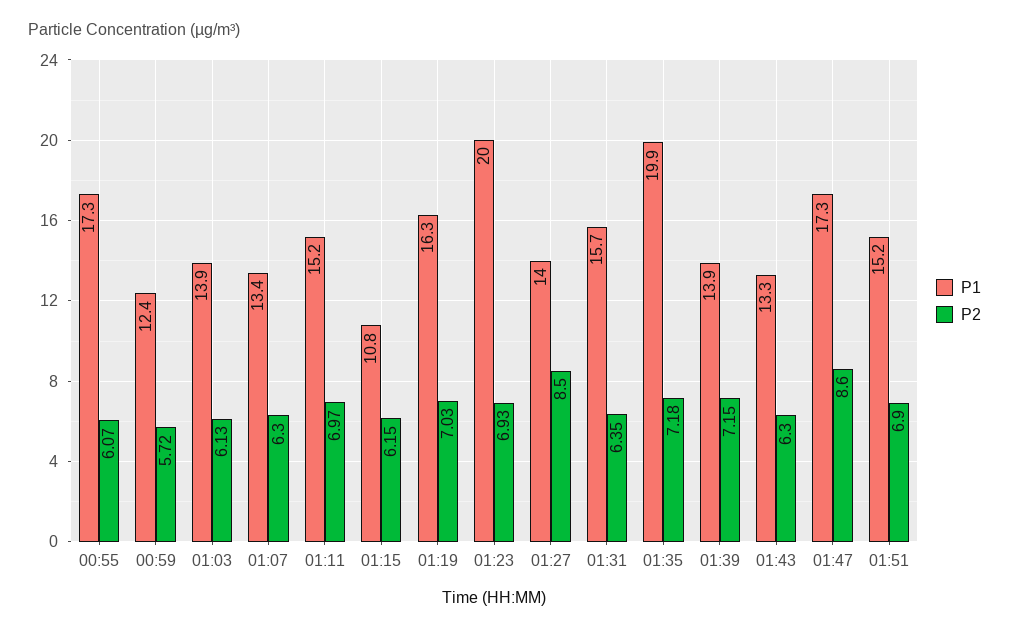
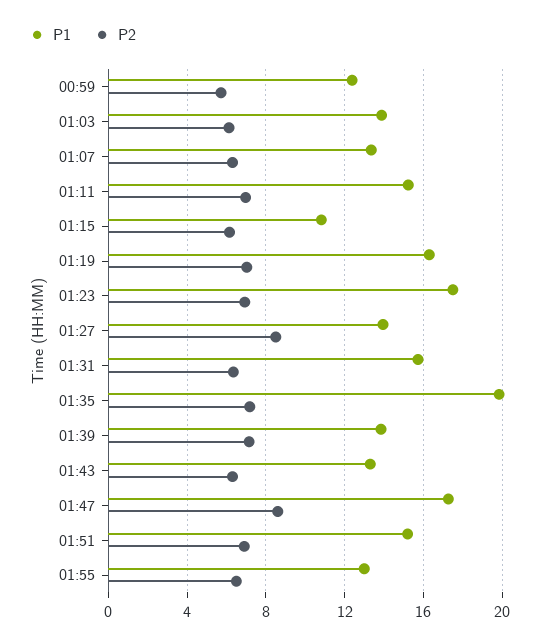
P1, 00:55: 17.3 -> none
P2, 00:55: 6.07 -> none
P1, 01:23: 20 -> 17.5
P1, 01:55: none -> 13
P2, 01:55: none -> 6.5

